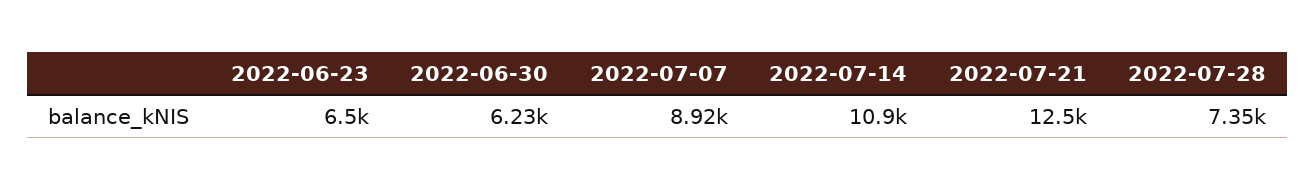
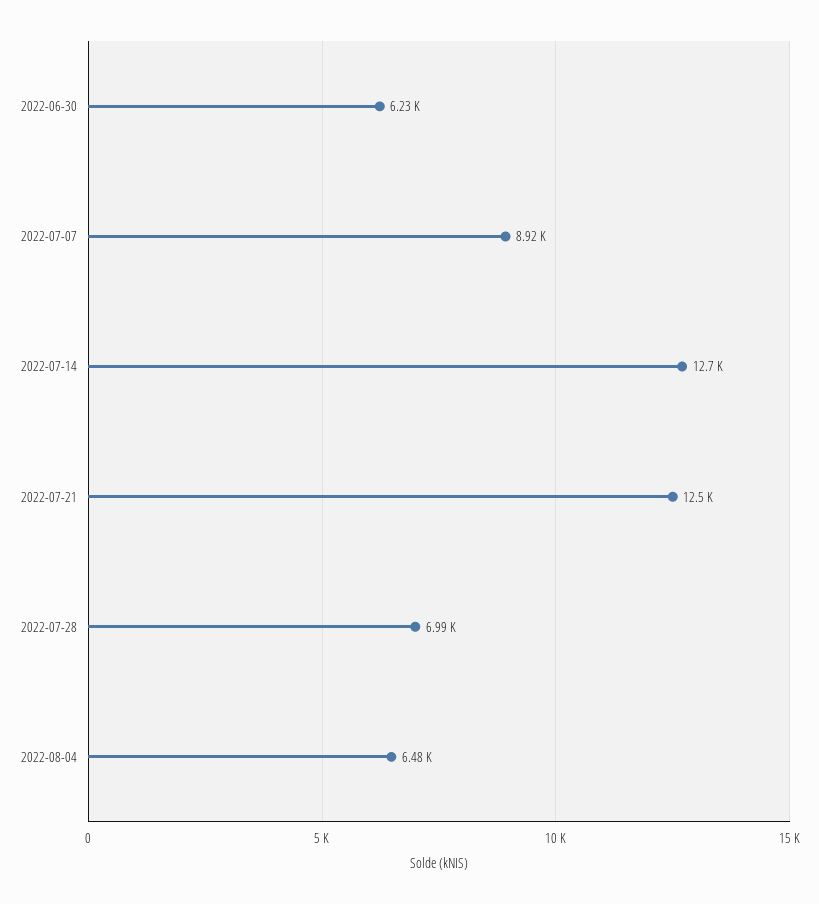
2022-06-23: 6500 -> none
2022-07-14: 10900 -> 12700
2022-07-28: 7350 -> 6990
2022-08-04: none -> 6480

